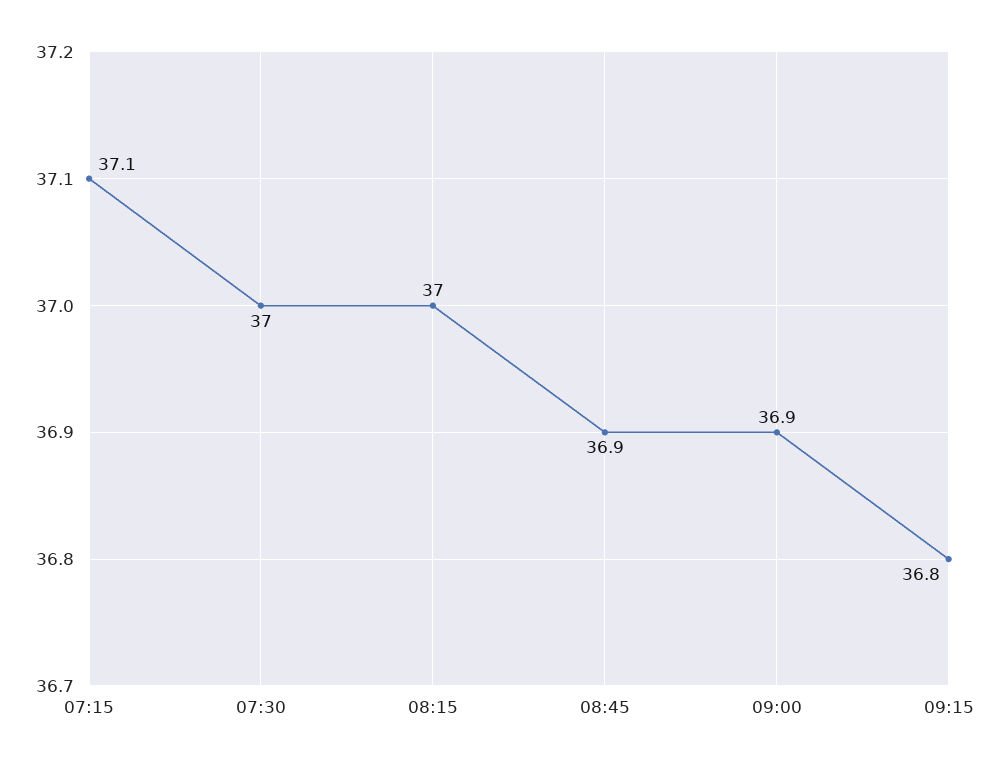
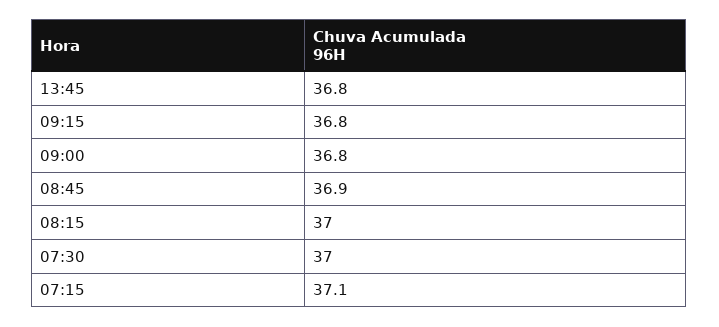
09:00: 36.9 -> 36.8
13:45: none -> 36.8

